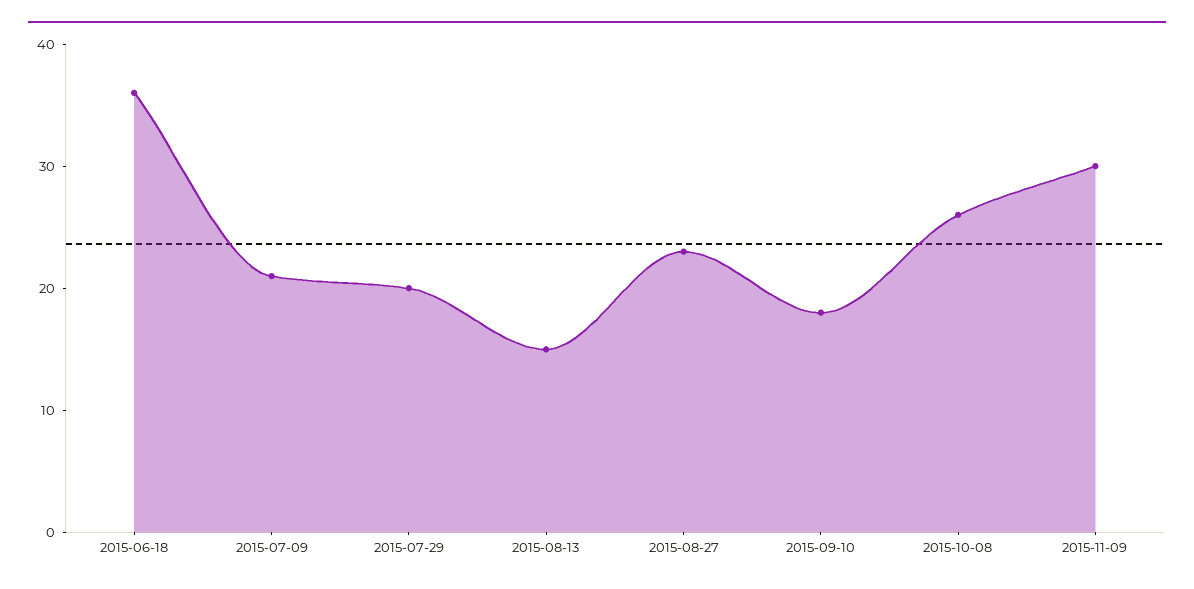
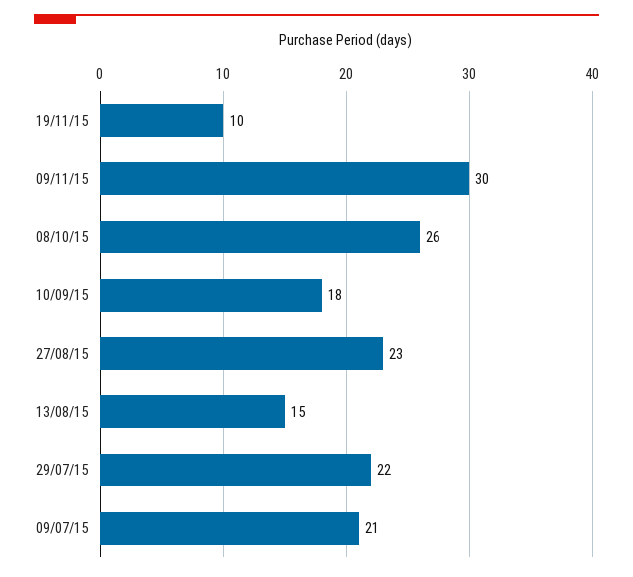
2015-06-18: 36 -> none
2015-07-29: 20 -> 22
19/11/15: none -> 10

